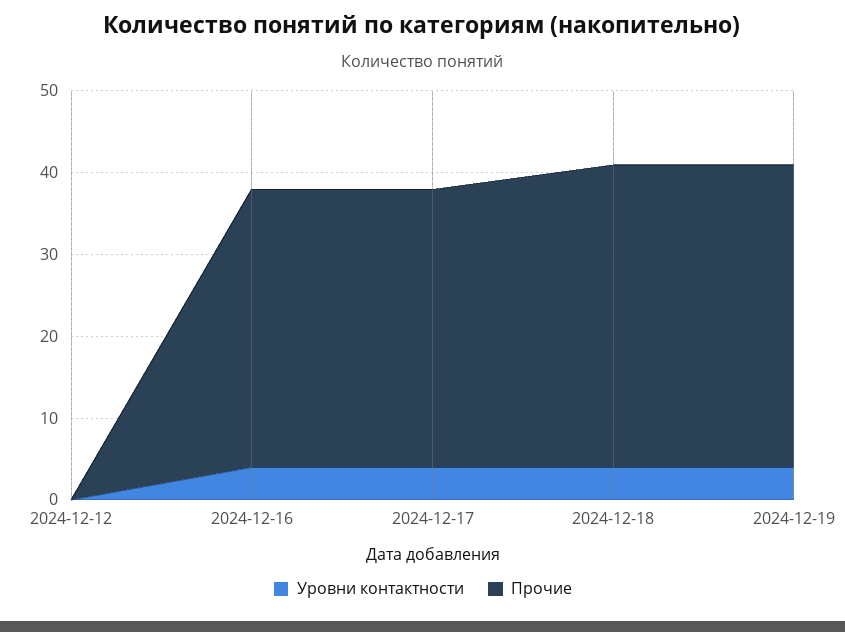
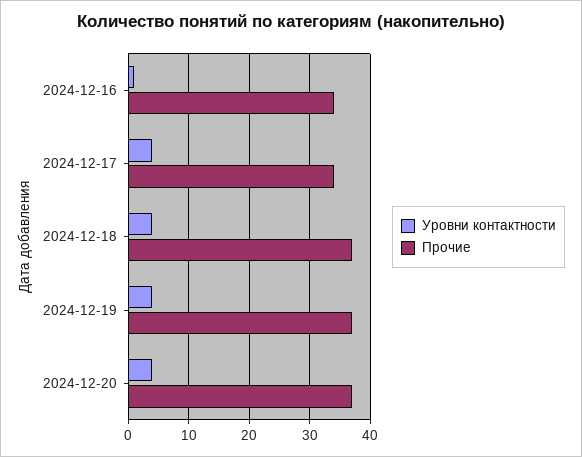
Уровни контактности, 2024-12-12: 0 -> none
Прочие, 2024-12-12: 0 -> none
Уровни контактности, 2024-12-16: 4 -> 1
Уровни контактности, 2024-12-20: none -> 4
Прочие, 2024-12-20: none -> 37

